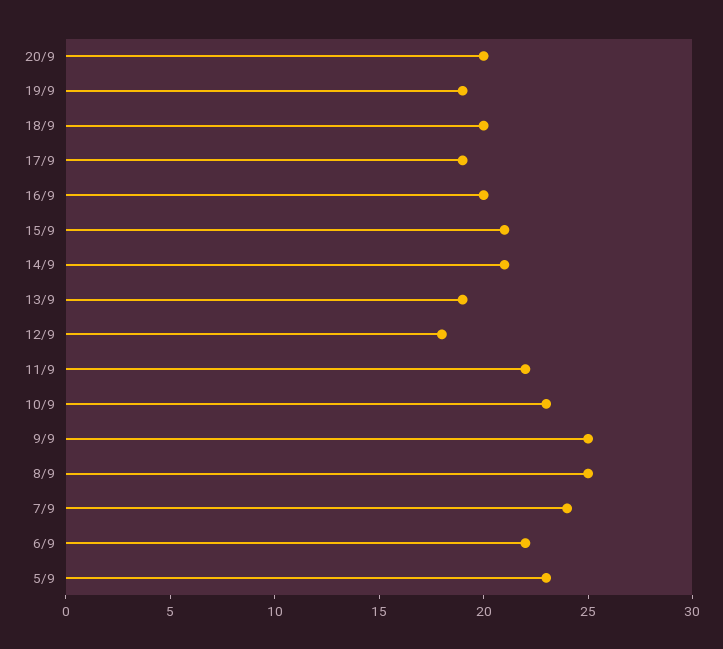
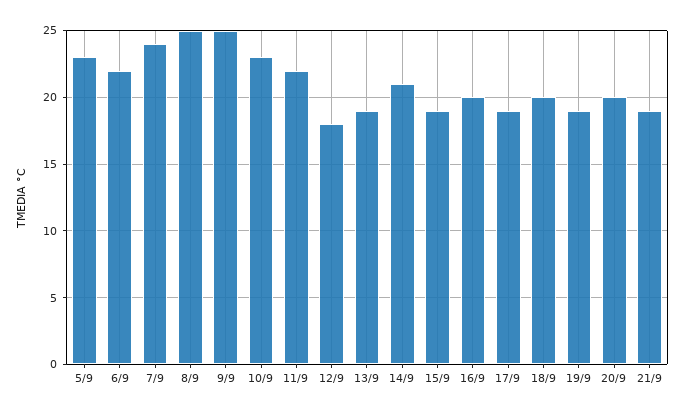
15/9: 21 -> 19
21/9: none -> 19

